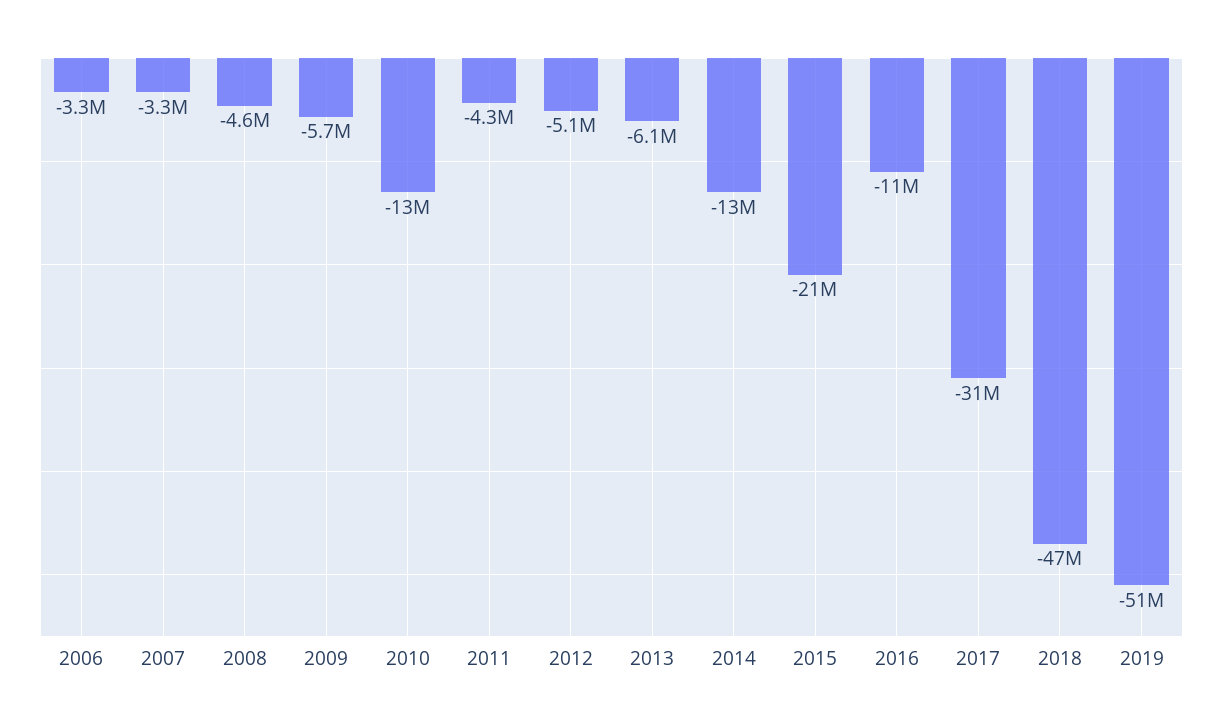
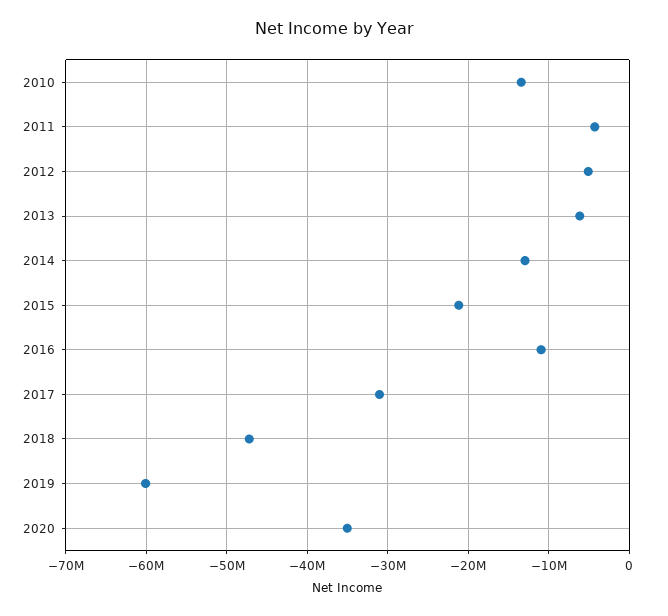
2006: -3300000 -> none
2007: -3300000 -> none
2008: -4600000 -> none
2009: -5700000 -> none
2019: -51000000 -> -60000000
2020: none -> -35000000

